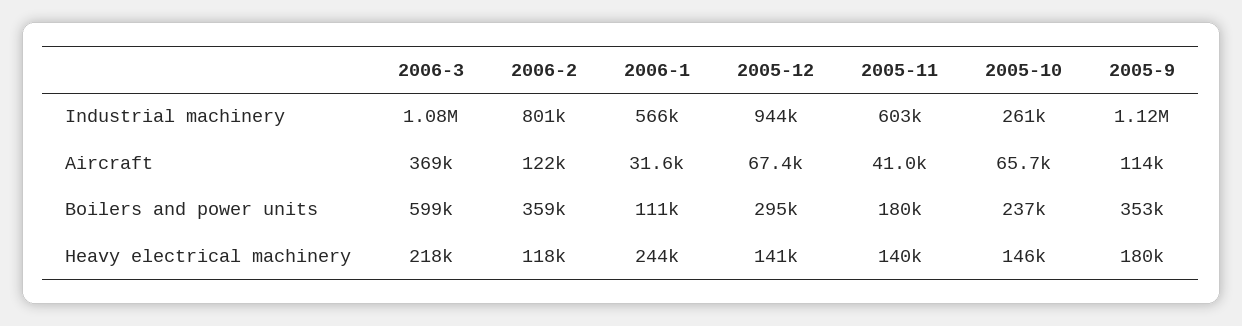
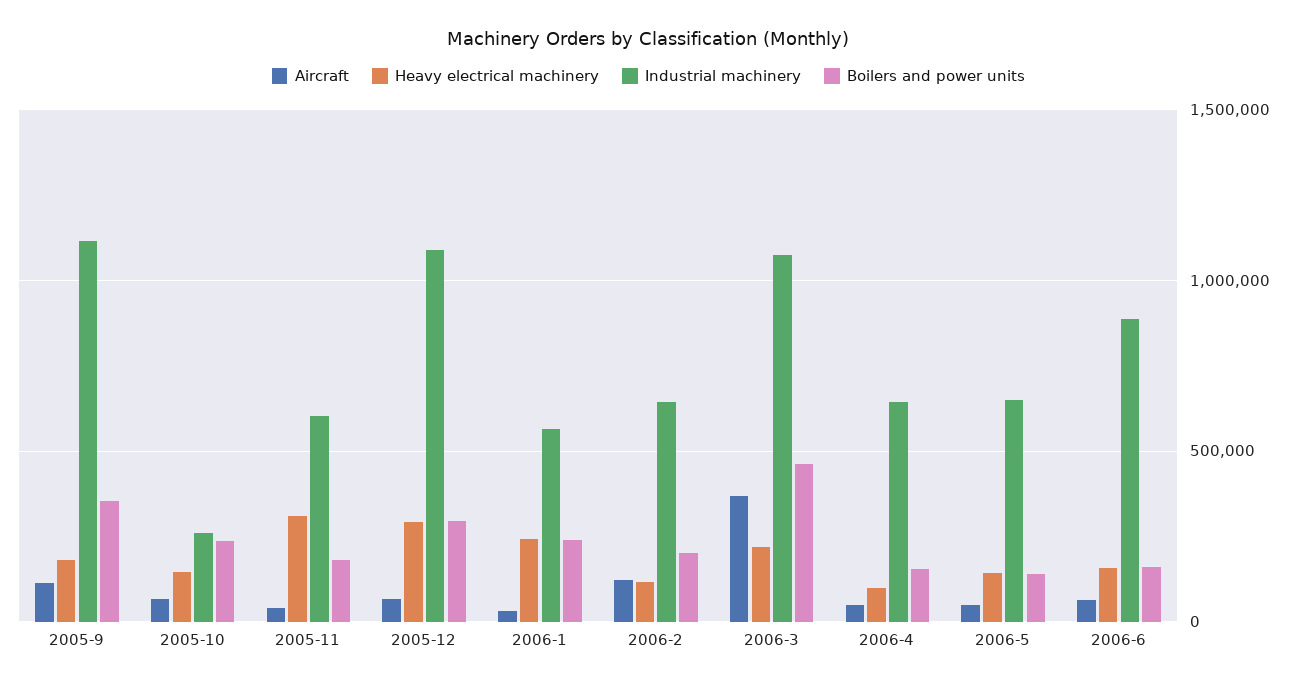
Industrial machinery, 2006-2: 801000 -> 650000
Industrial machinery, 2005-12: 944000 -> 1100000
Boilers and power units, 2006-3: 599000 -> 450000
Boilers and power units, 2006-2: 359000 -> 200000
Boilers and power units, 2006-1: 111000 -> 250000
Heavy electrical machinery, 2005-12: 141000 -> 300000
Heavy electrical machinery, 2005-11: 140000 -> 300000
Aircraft, 2006-4: none -> 50000
Heavy electrical machinery, 2006-4: none -> 100000
Industrial machinery, 2006-4: none -> 650000
Boilers and power units, 2006-4: none -> 150000
Aircraft, 2006-5: none -> 50000
Heavy electrical machinery, 2006-5: none -> 150000
Industrial machinery, 2006-5: none -> 650000
Boilers and power units, 2006-5: none -> 150000
Aircraft, 2006-6: none -> 50000
Heavy electrical machinery, 2006-6: none -> 150000
Industrial machinery, 2006-6: none -> 900000
Boilers and power units, 2006-6: none -> 150000

